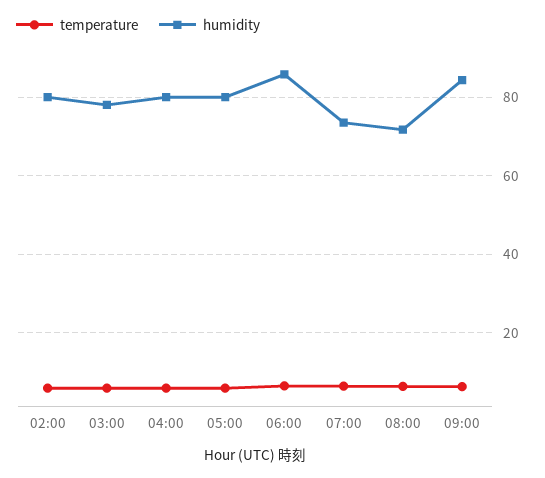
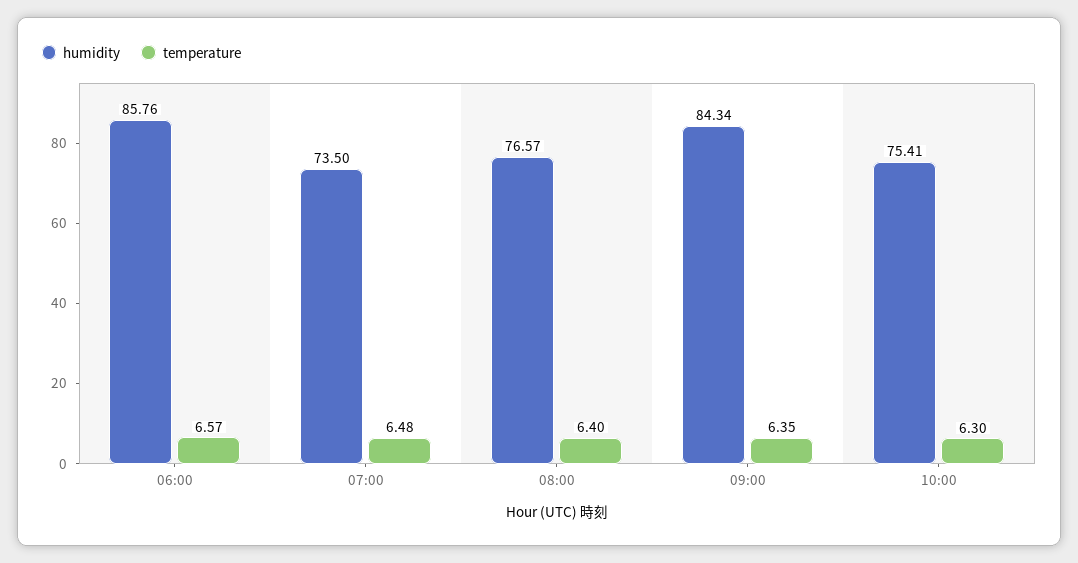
temperature, 02:00: 6 -> none
humidity, 02:00: 80 -> none
temperature, 03:00: 6 -> none
humidity, 03:00: 78 -> none
temperature, 04:00: 6 -> none
humidity, 04:00: 80 -> none
temperature, 05:00: 6 -> none
humidity, 05:00: 80 -> none
humidity, 08:00: 72 -> 76.57
humidity, 10:00: none -> 75.41
temperature, 10:00: none -> 6.3

